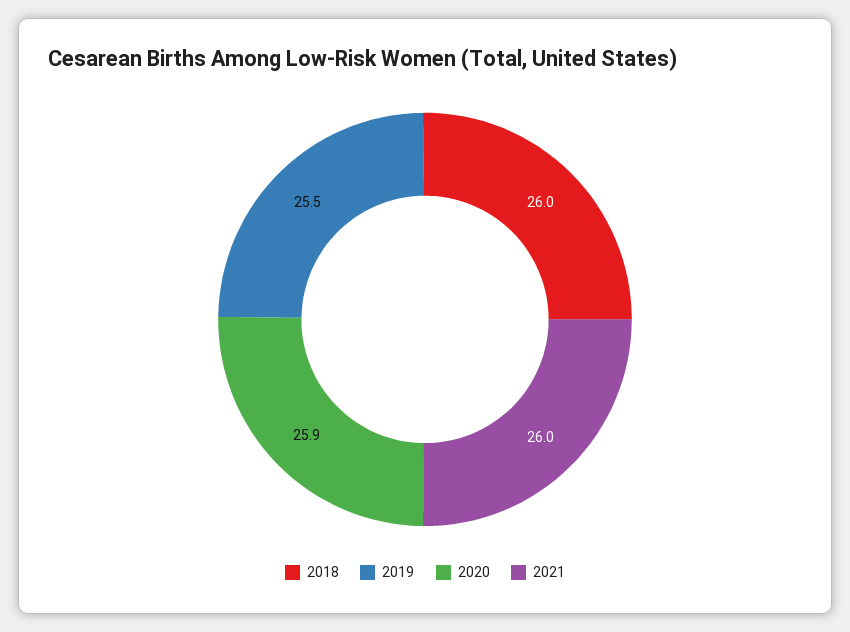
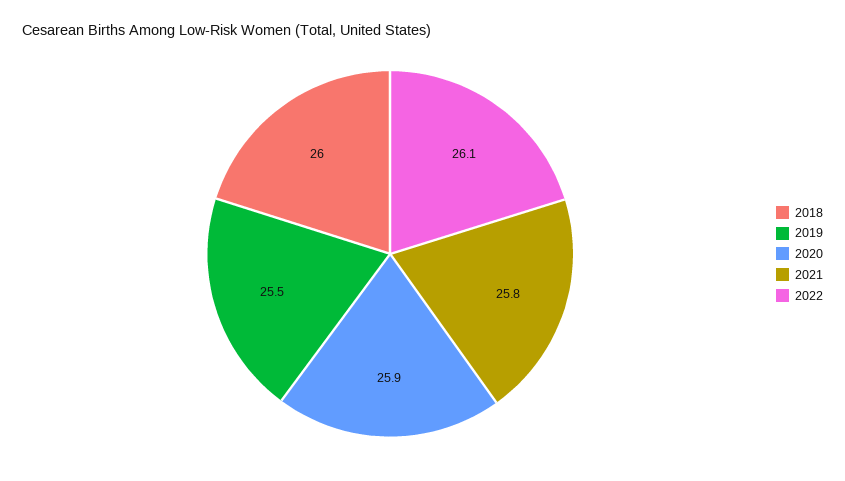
2021: 26 -> 25.8
2022: none -> 26.1

